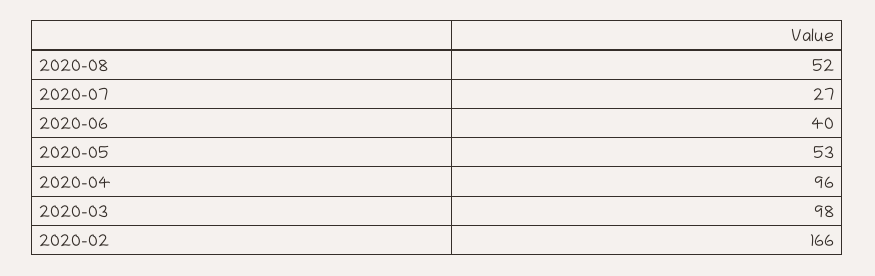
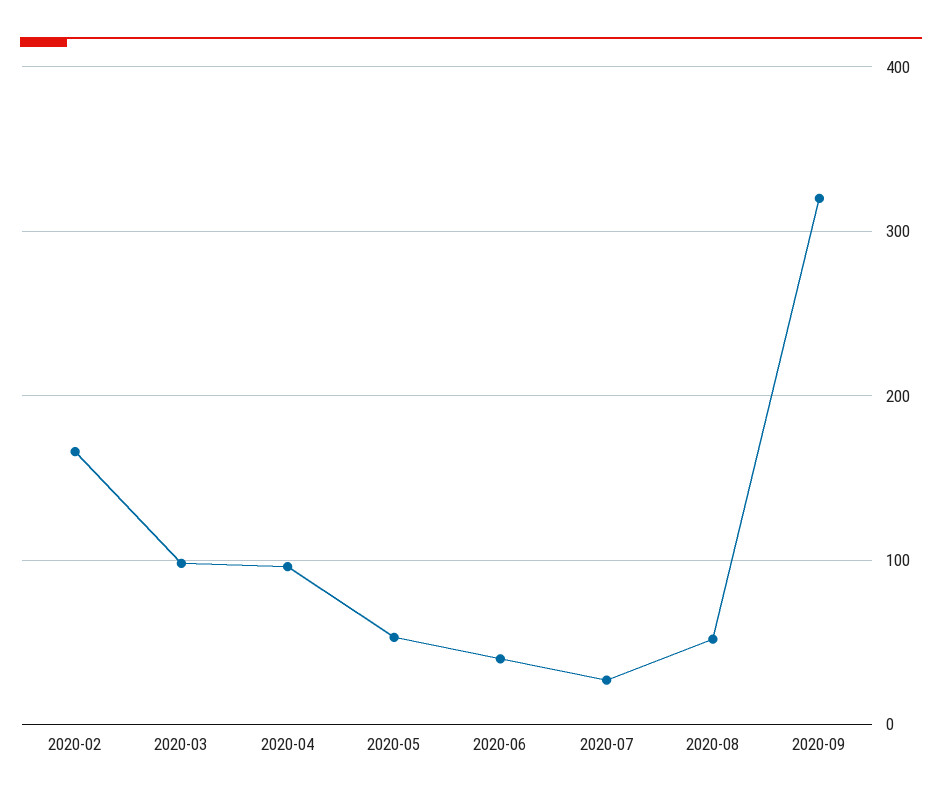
2020-09: none -> 320

